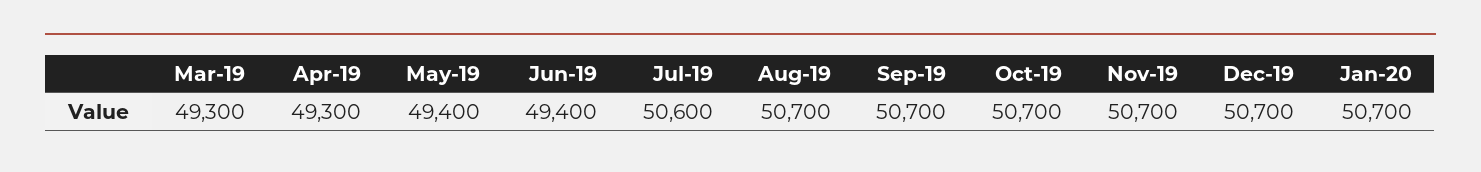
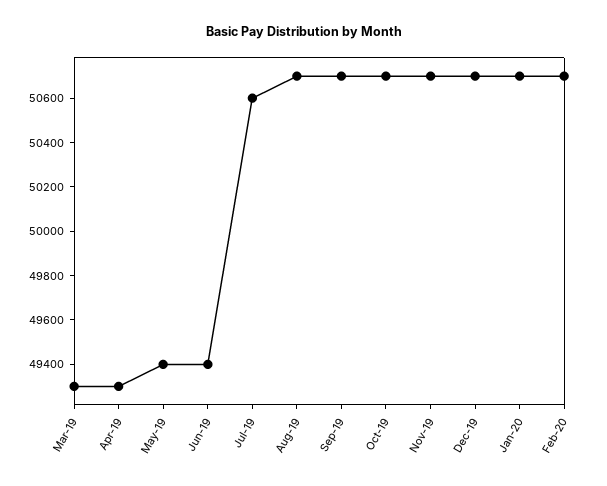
Feb-20: none -> 50700

